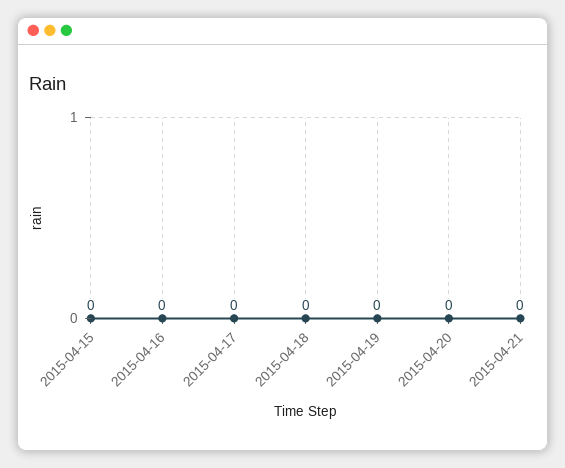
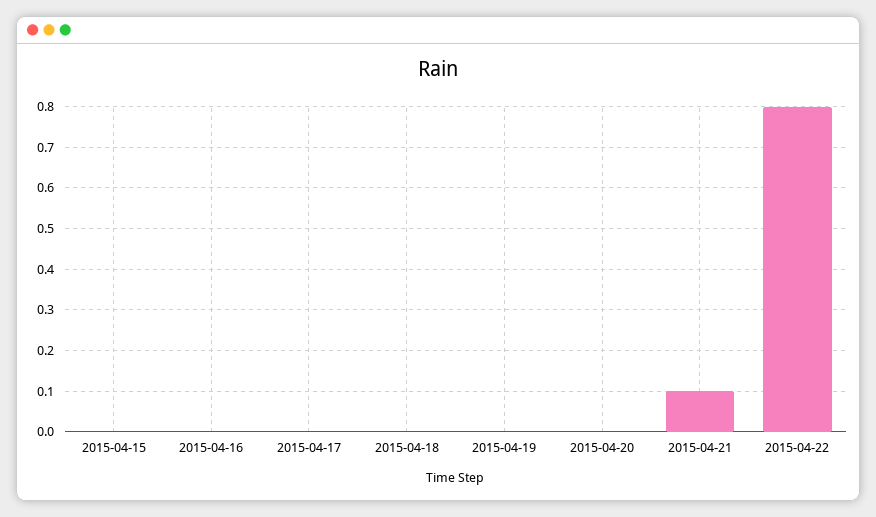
2015-04-21: 0 -> 0.1
2015-04-22: none -> 0.8

